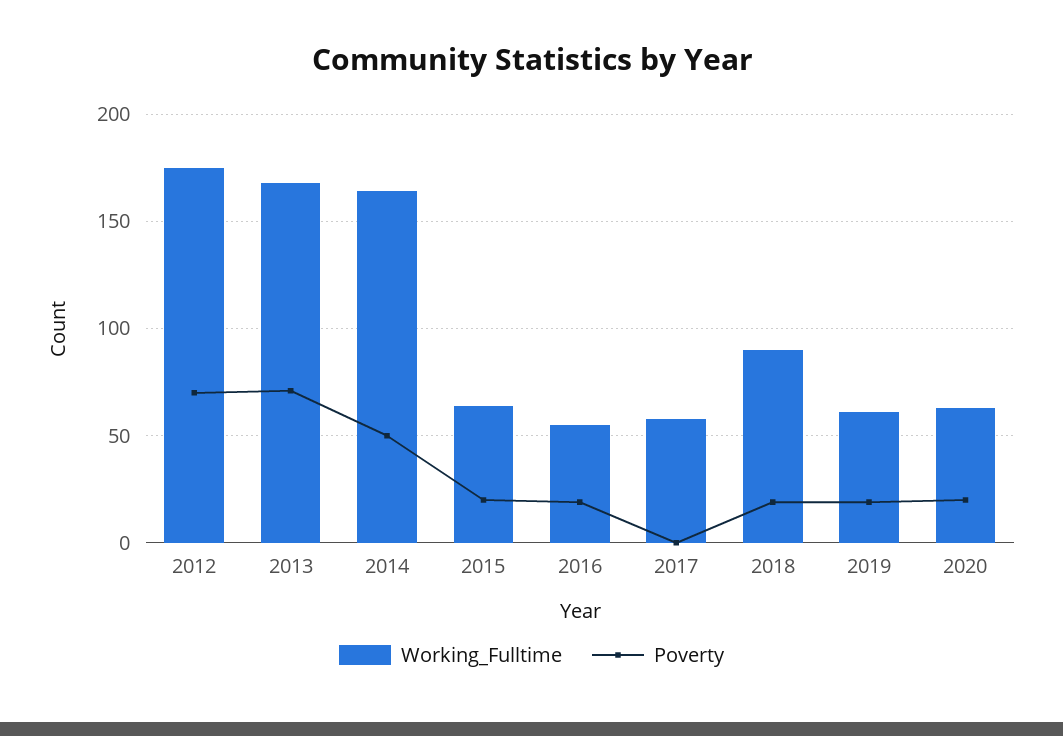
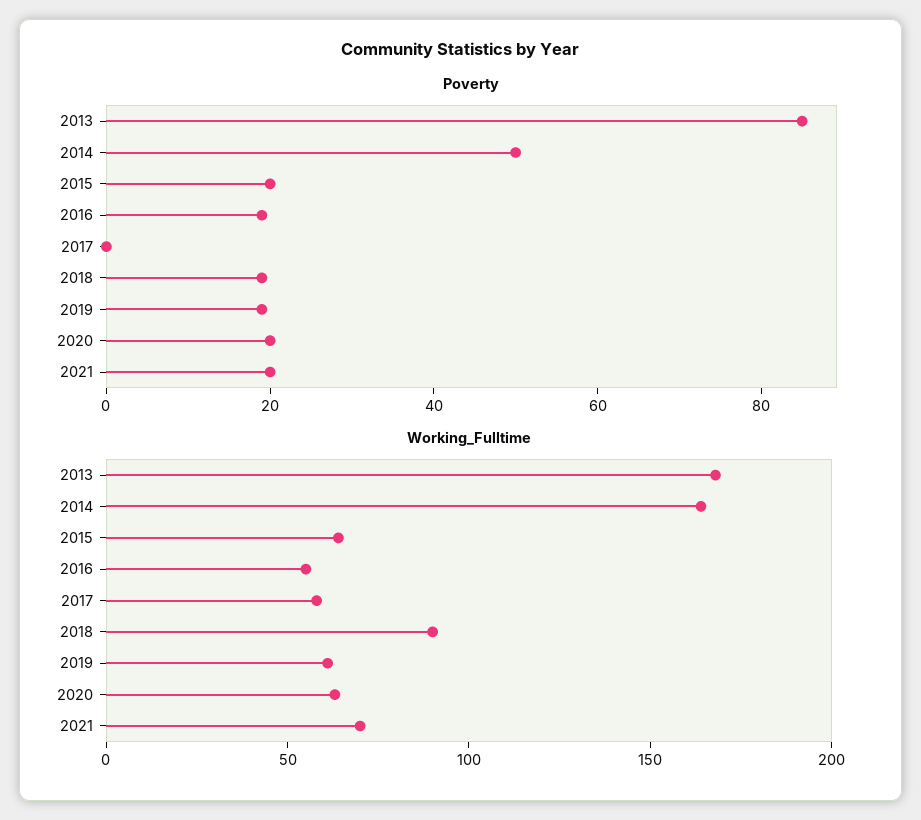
Working_Fulltime, 2012: 175 -> none
Poverty, 2012: 70 -> none
Poverty, 2013: 70 -> 85
Poverty, 2021: none -> 20
Working_Fulltime, 2021: none -> 70

